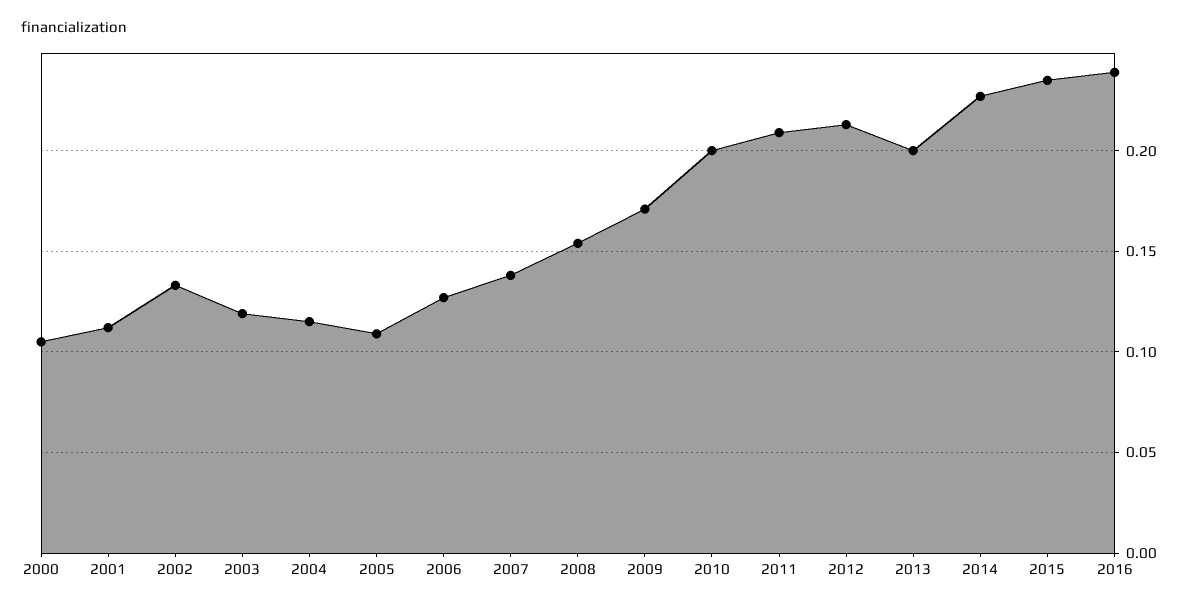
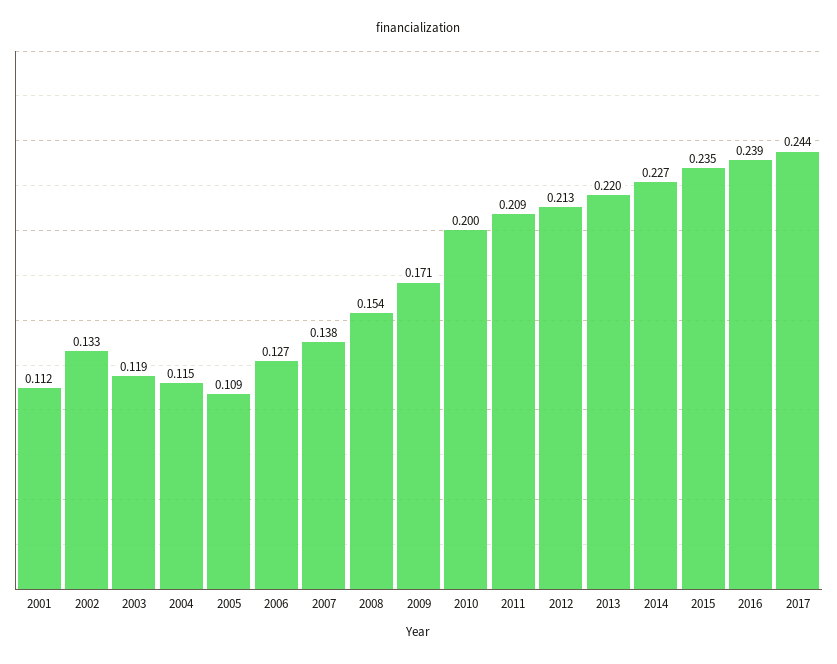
2000: 0.105 -> none
2013: 0.2 -> 0.22
2017: none -> 0.244

